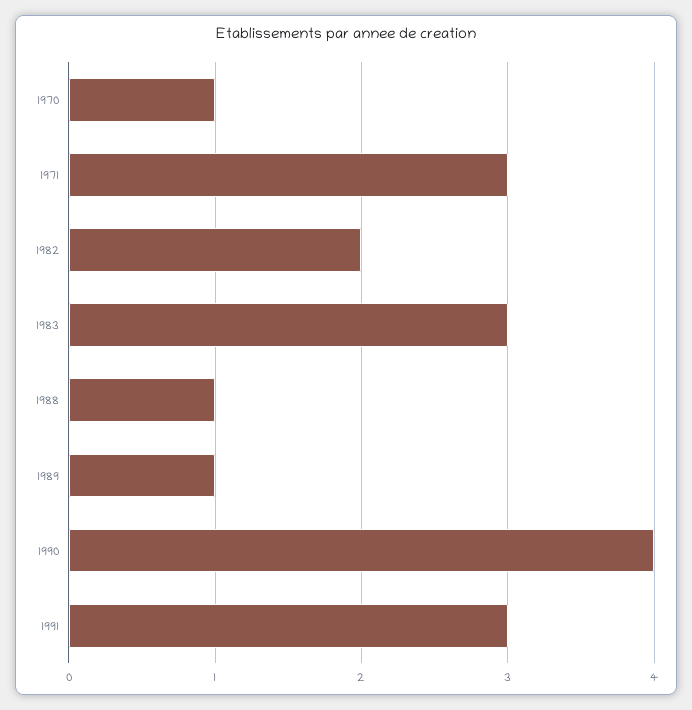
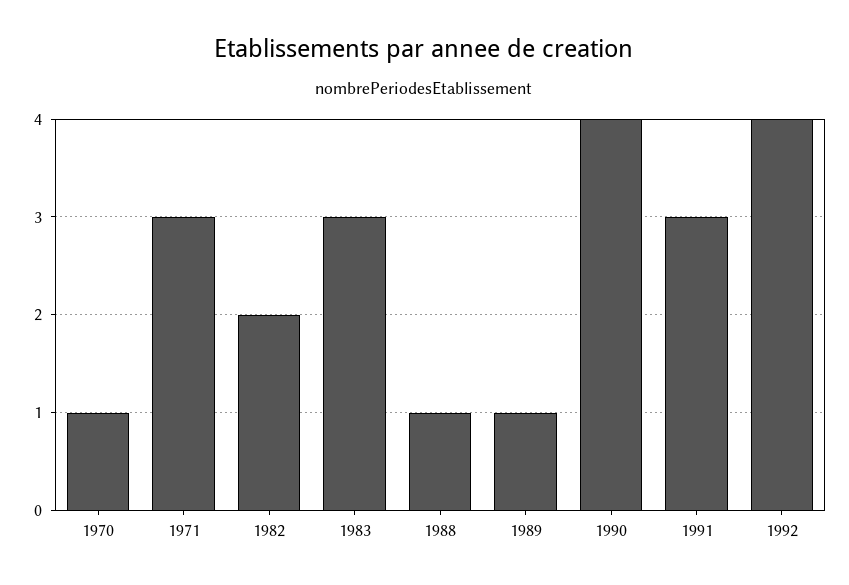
1992: none -> 4

